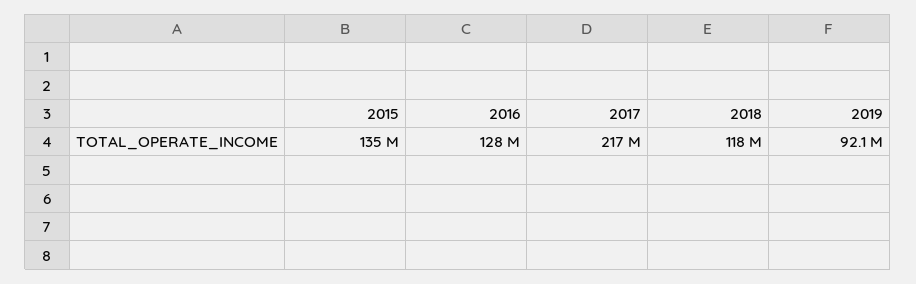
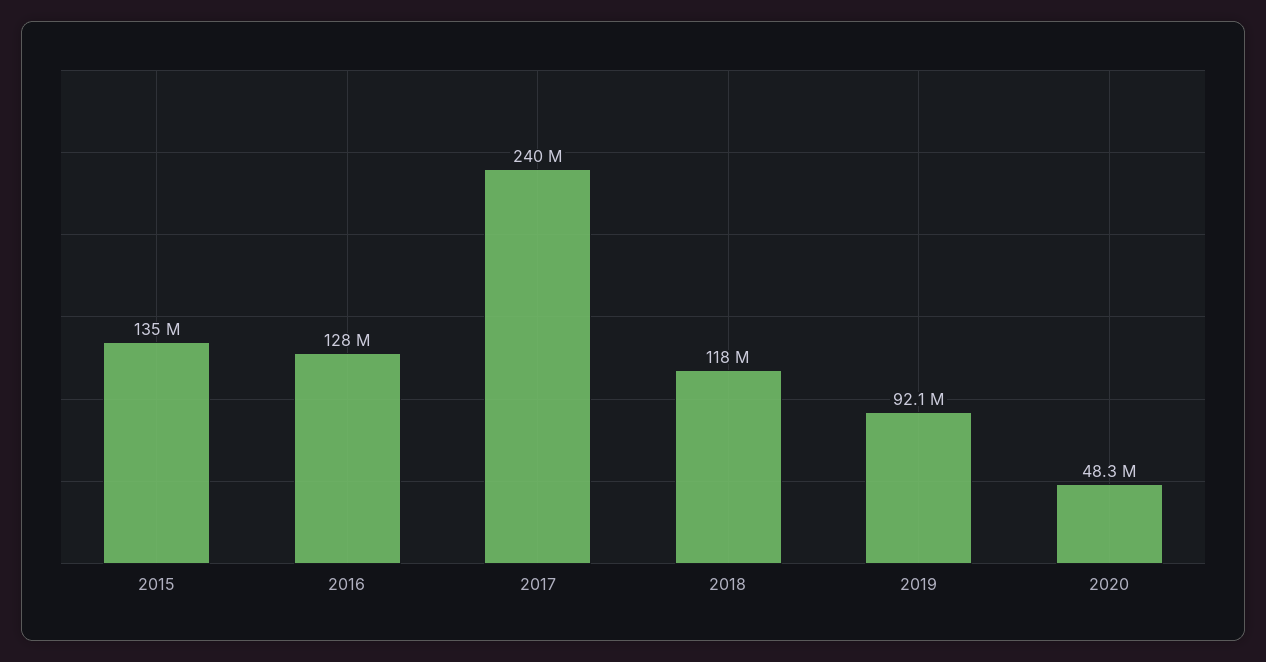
2017: 217000000 -> 240000000
2020: none -> 48300000

